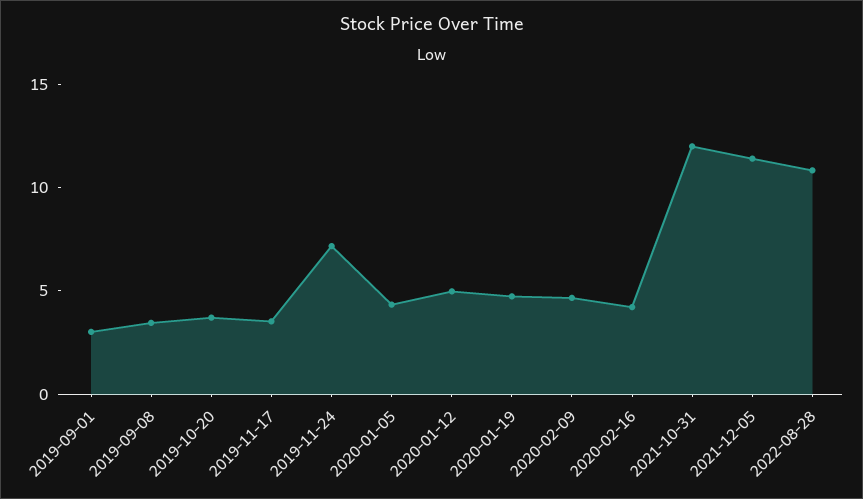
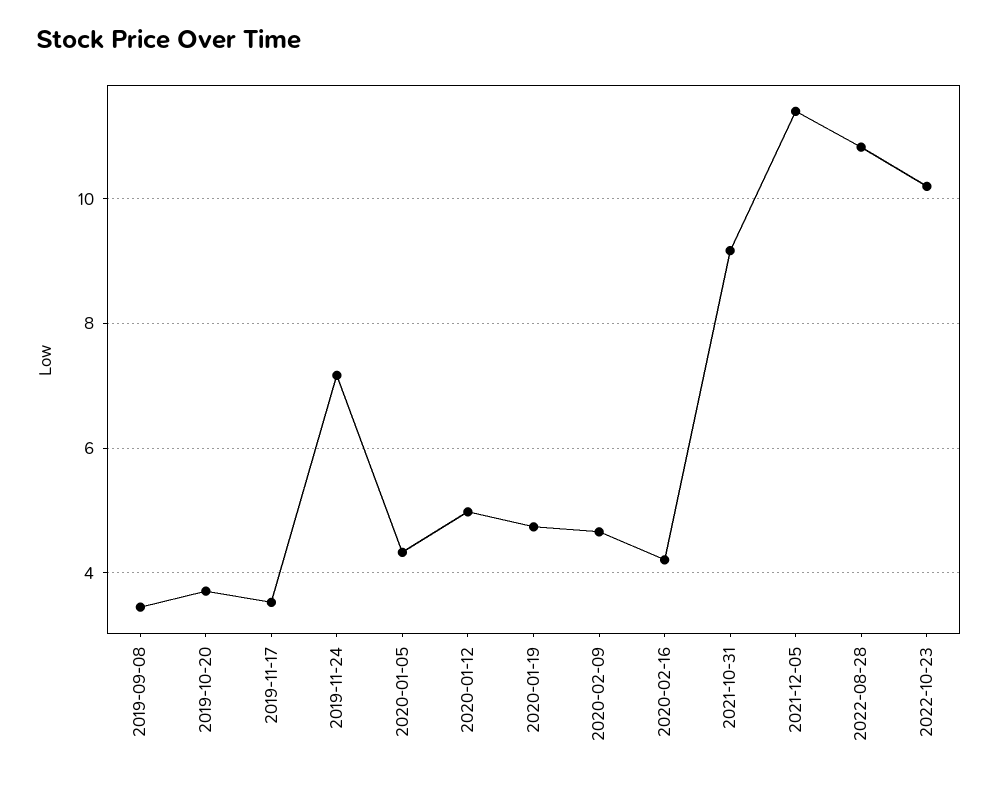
2019-09-01: 3 -> none
2021-10-31: 12 -> 9.2
2022-10-23: none -> 10.2

